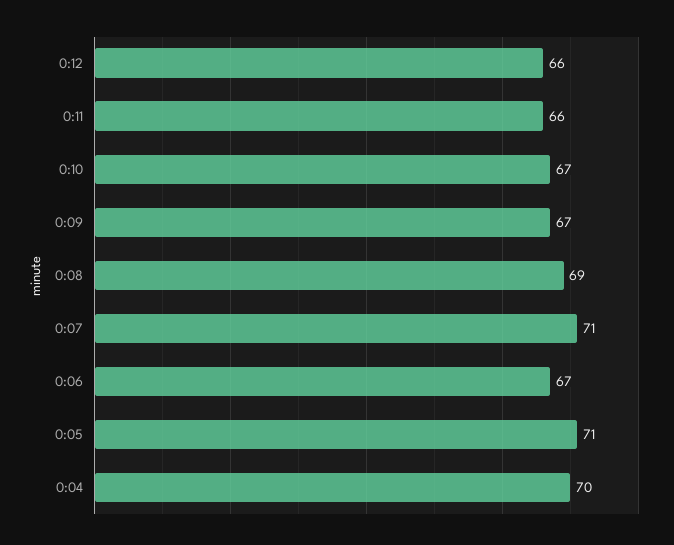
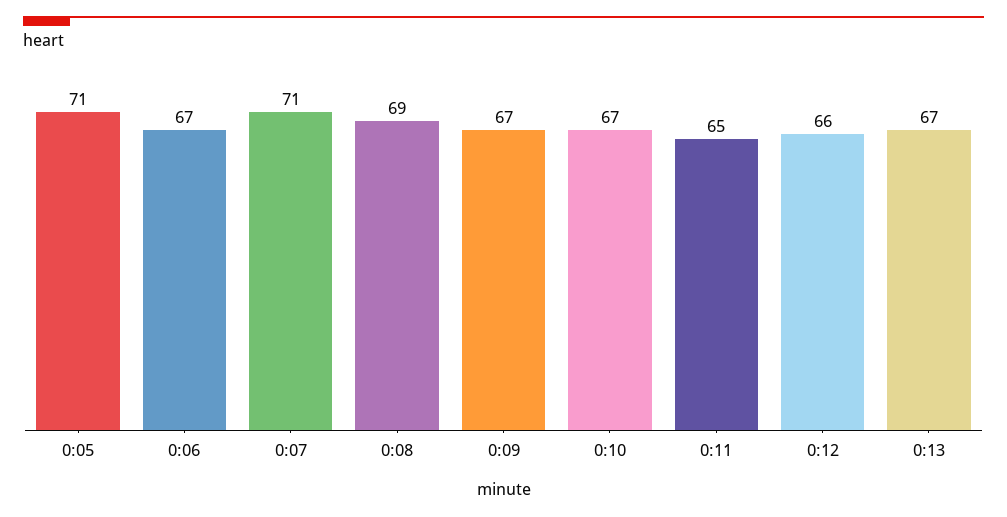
0:11: 66 -> 65
0:04: 70 -> none
0:13: none -> 67

